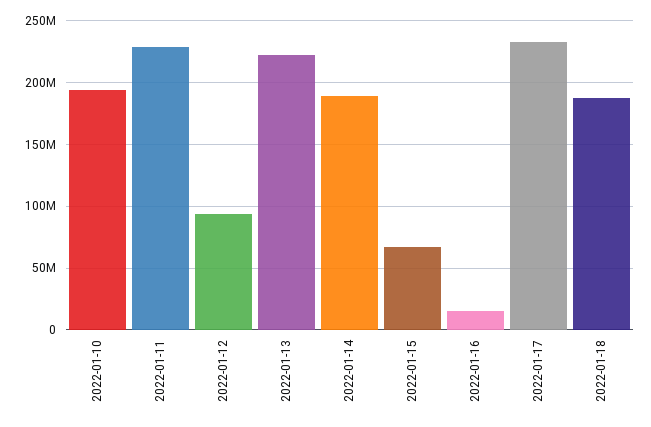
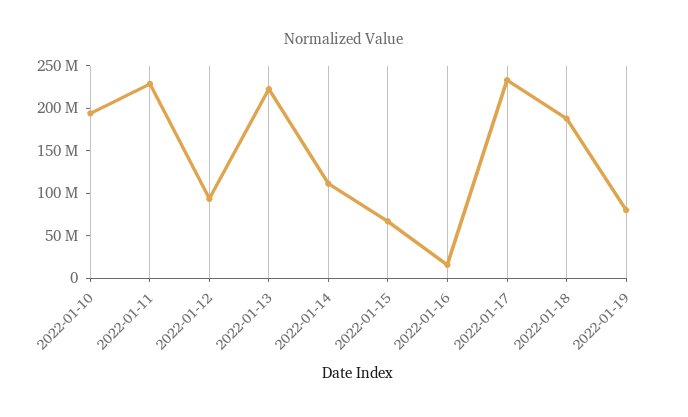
2022-01-14: 190000000 -> 110000000
2022-01-19: none -> 80000000

